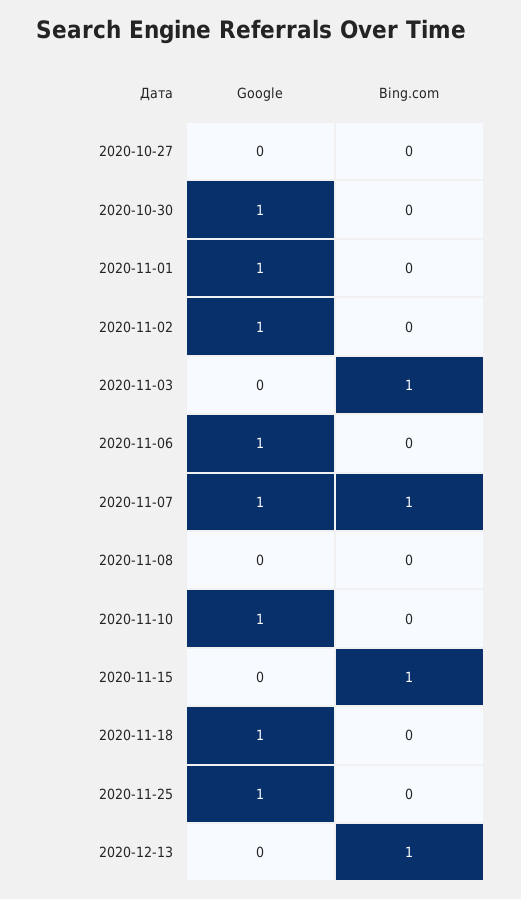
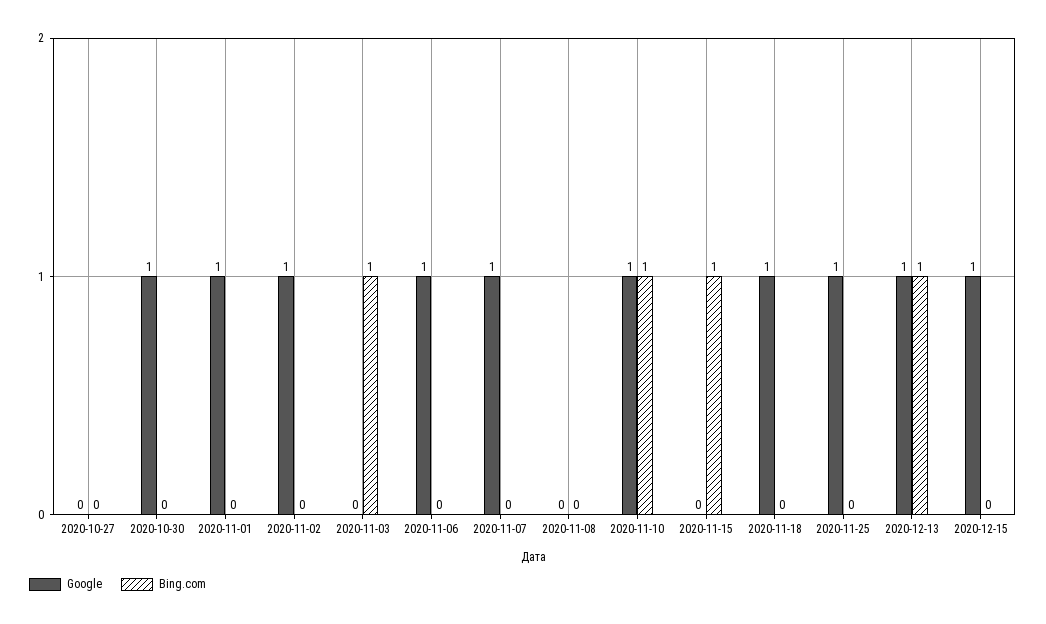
Bing.com, 2020-11-07: 1 -> 0
Bing.com, 2020-11-10: 0 -> 1
Google, 2020-12-13: 0 -> 1
Google, 2020-12-15: none -> 1
Bing.com, 2020-12-15: none -> 0

